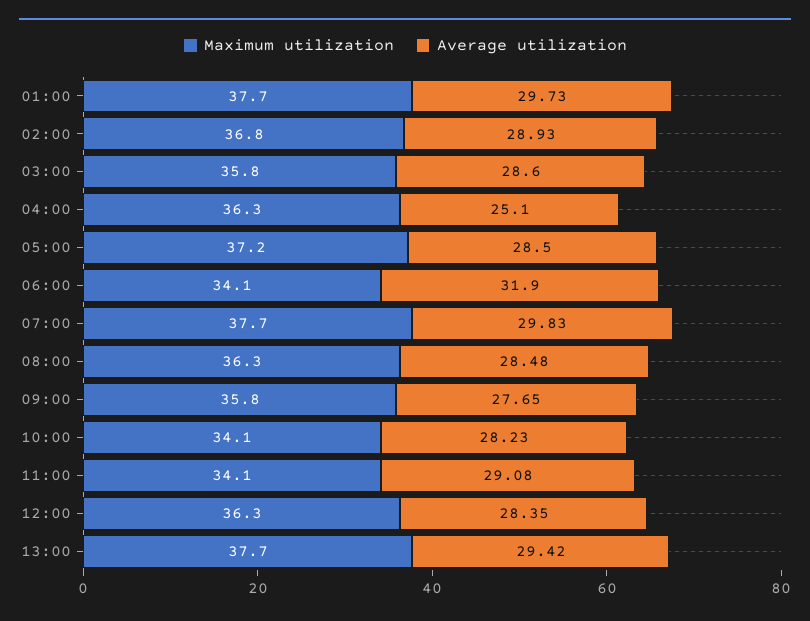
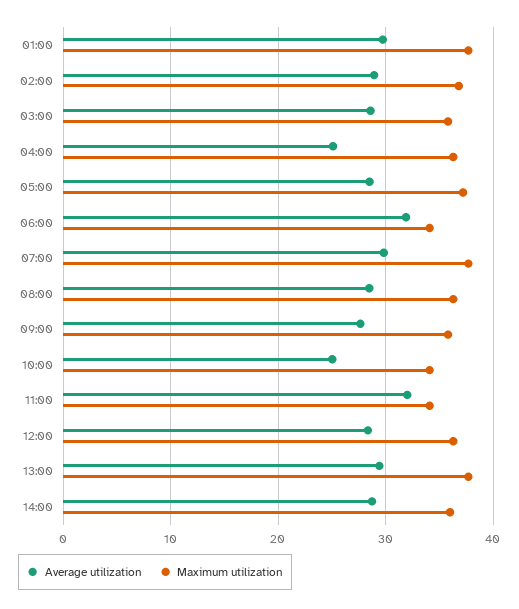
Average utilization, 10:00: 28.23 -> 25
Average utilization, 11:00: 29.08 -> 32
Average utilization, 14:00: none -> 29
Maximum utilization, 14:00: none -> 36

